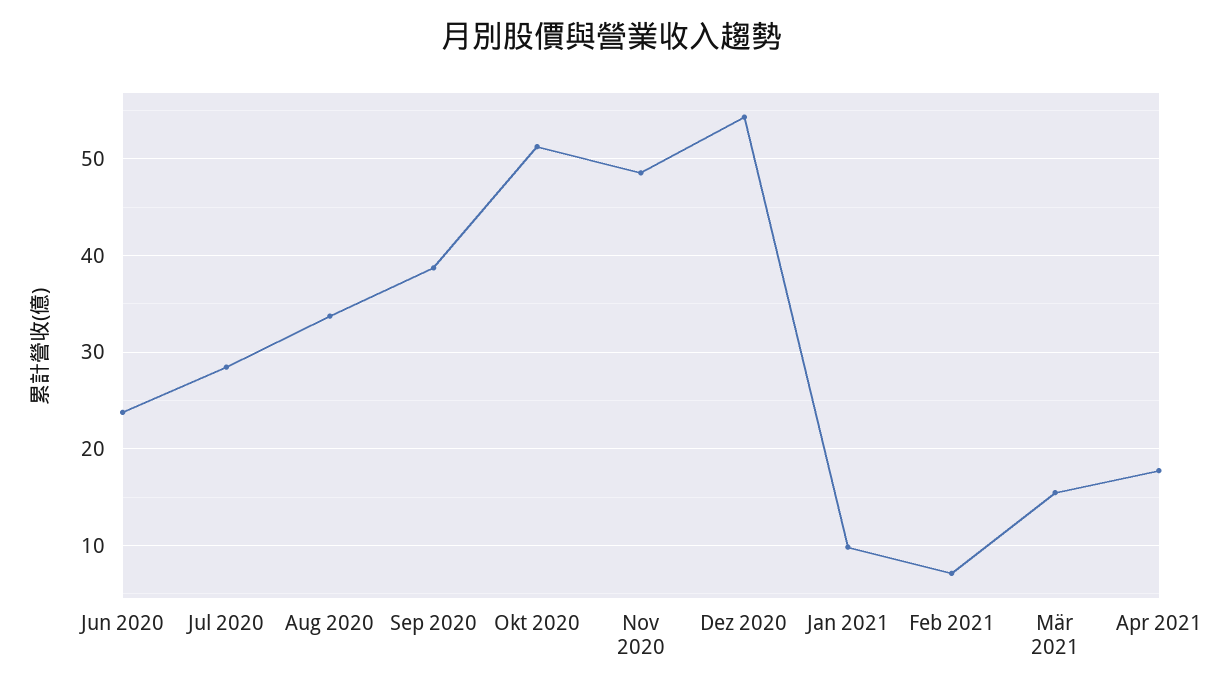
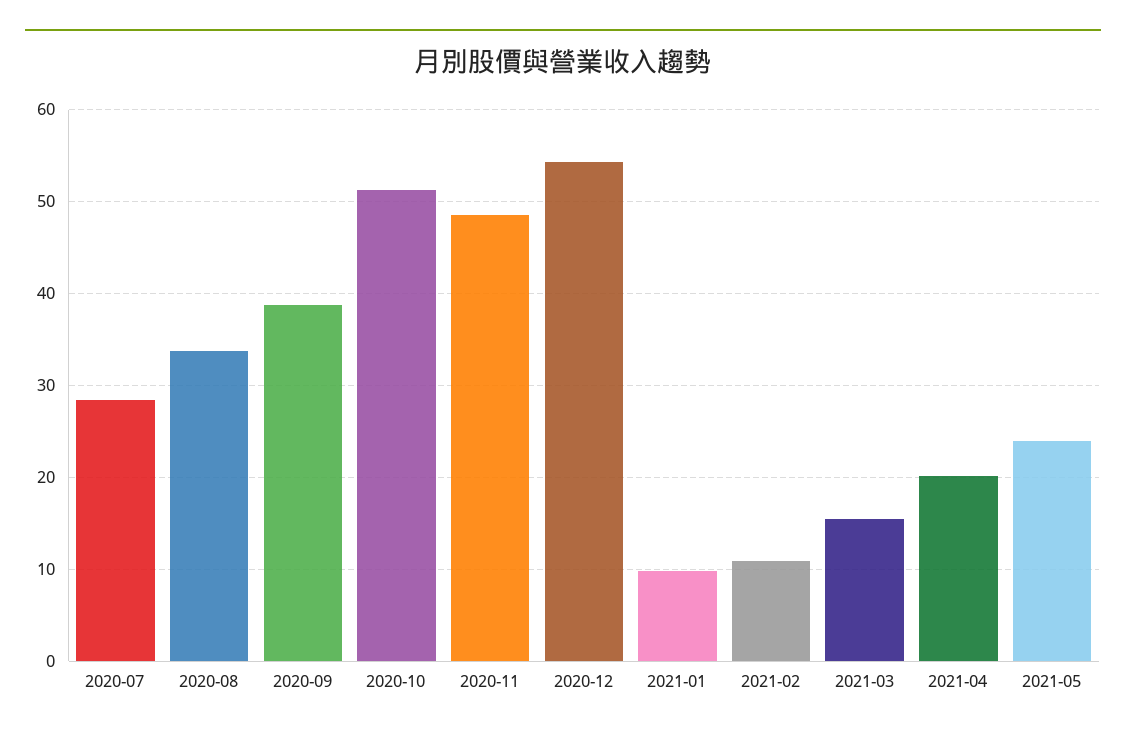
Jun 2020: 24 -> none
Feb 2021: 7 -> 11
Apr 2021: 18 -> 20
2021-05: none -> 24

